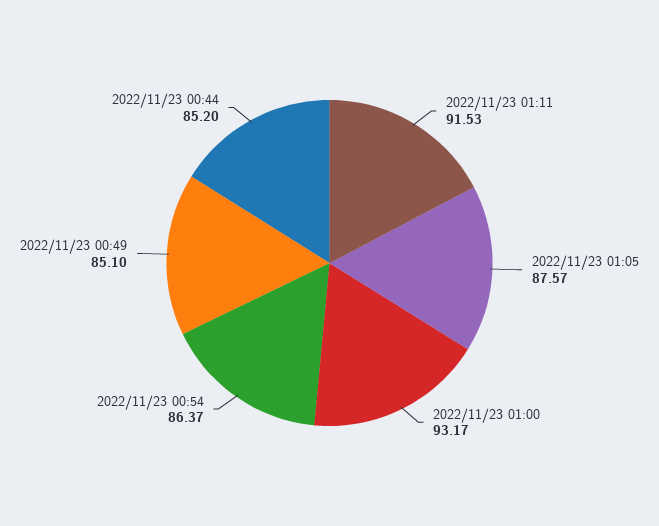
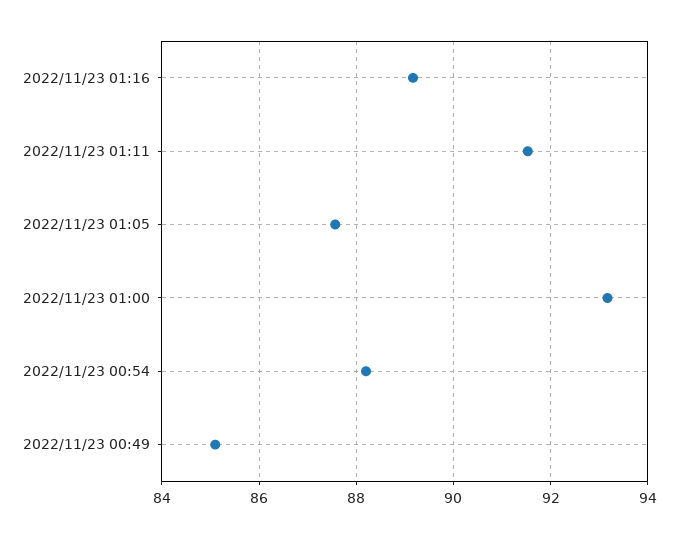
2022/11/23 00:54: 86.37 -> 88.2
2022/11/23 00:44: 85.2 -> none
2022/11/23 01:16: none -> 89.2

